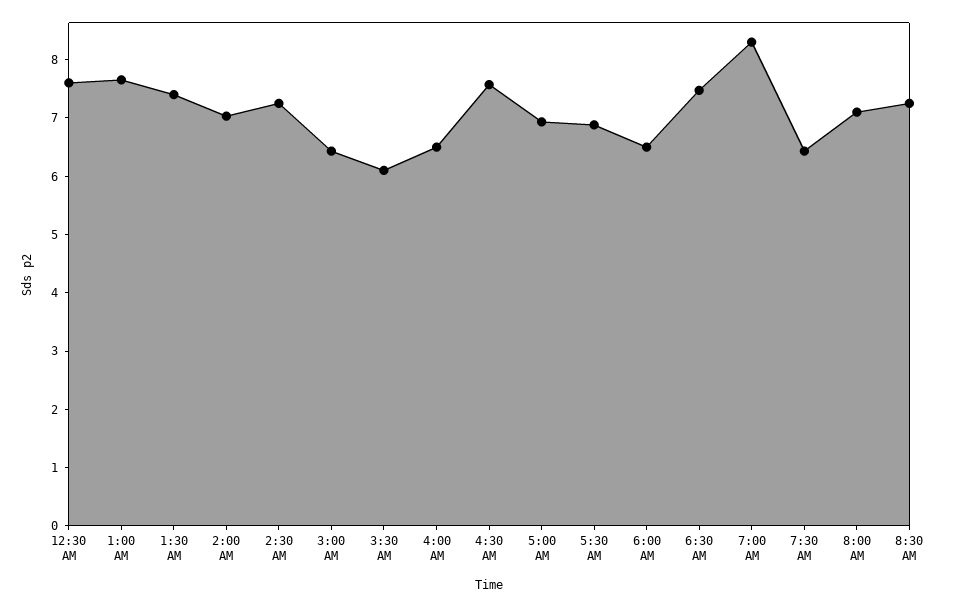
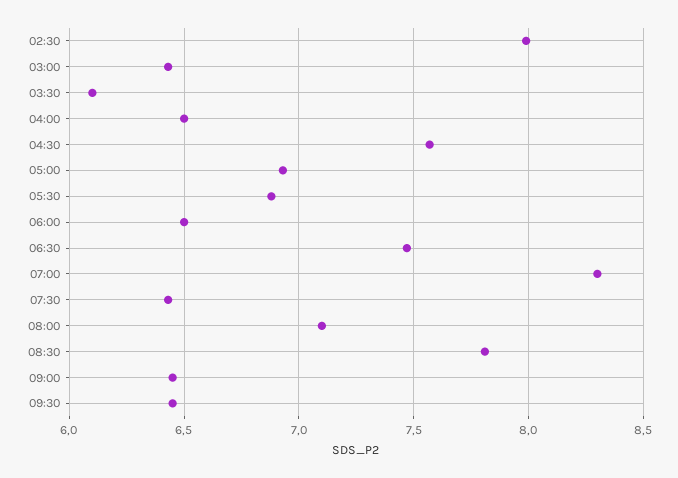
12:30 AM: 7.6 -> none
1:00 AM: 7.6 -> none
1:30 AM: 7.4 -> none
2:00 AM: 7 -> none
2:30 AM: 7.2 -> 8
8:30 AM: 7.2 -> 7.8
09:00: none -> 6.45
09:30: none -> 6.45

